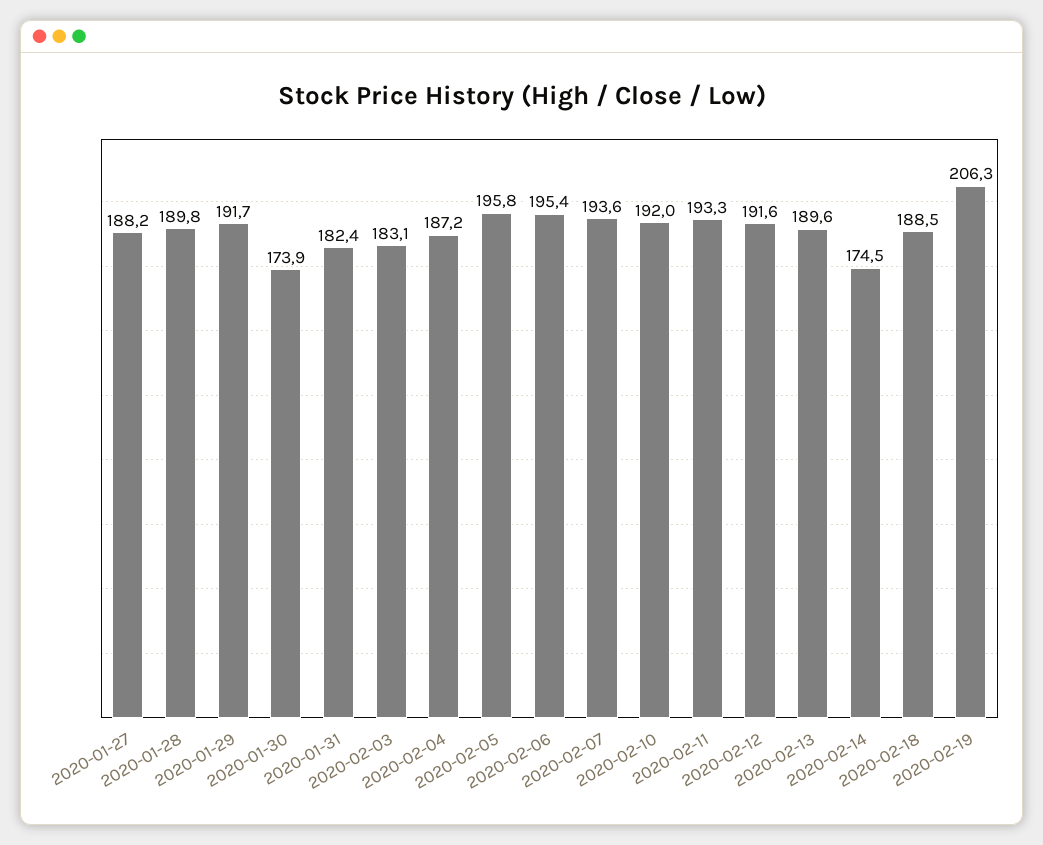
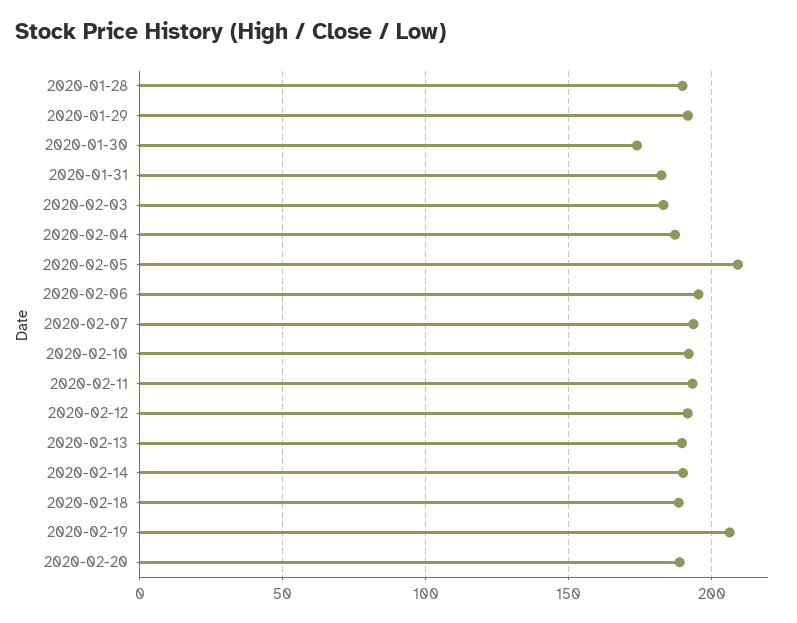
2020-01-27: 188.2 -> none
2020-02-05: 195.8 -> 210
2020-02-14: 174.5 -> 190
2020-02-20: none -> 190

